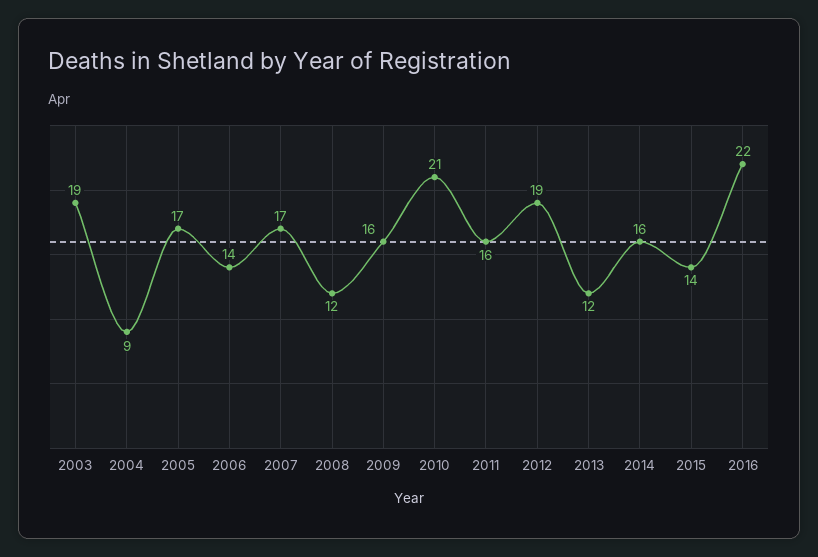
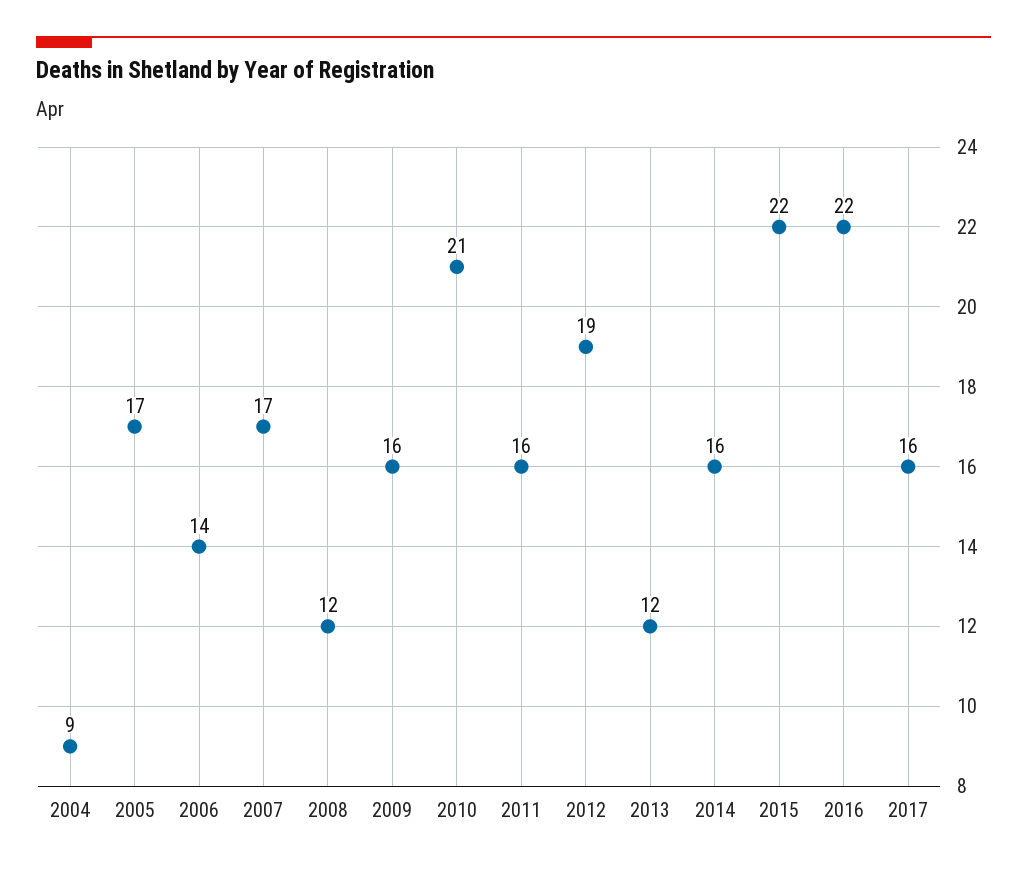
2003: 19 -> none
2015: 14 -> 22
2017: none -> 16

